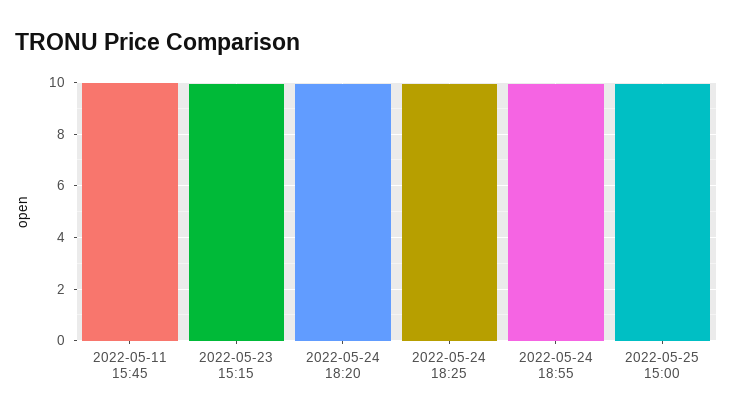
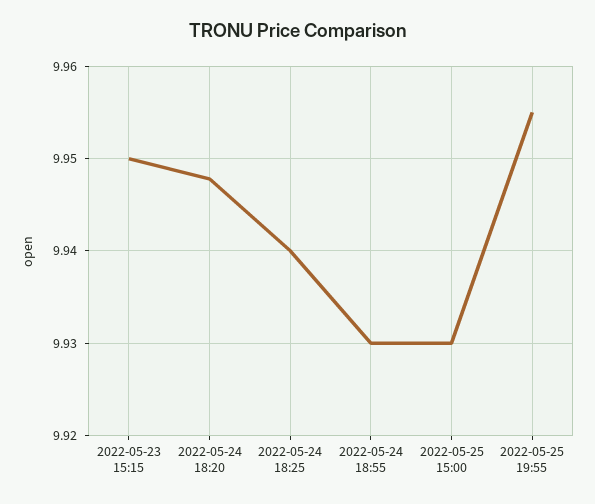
2022-05-11 15:45: 10 -> none
2022-05-25 19:55: none -> 9.955

